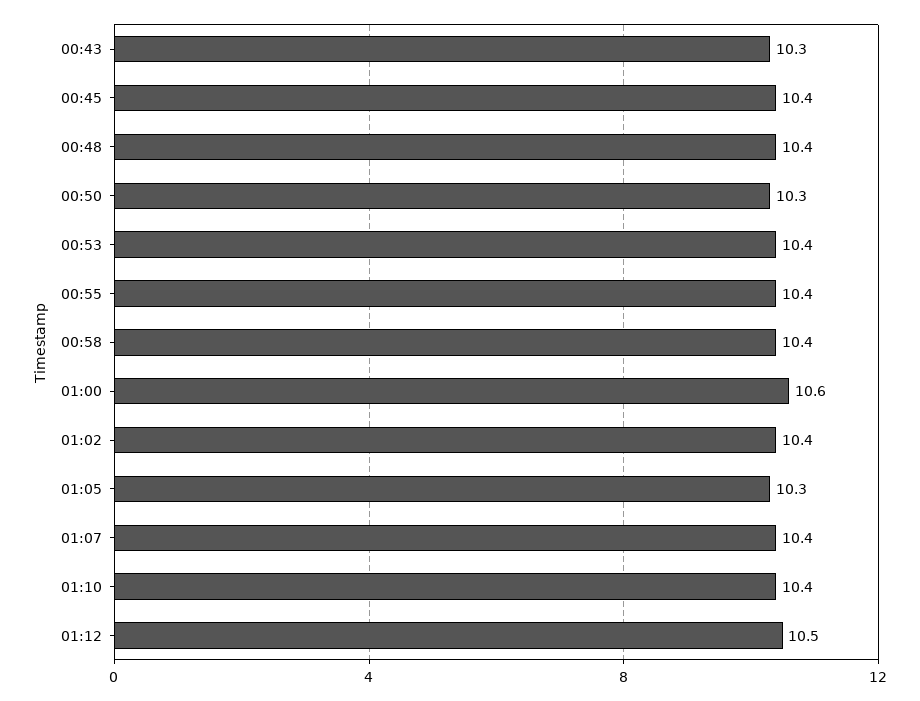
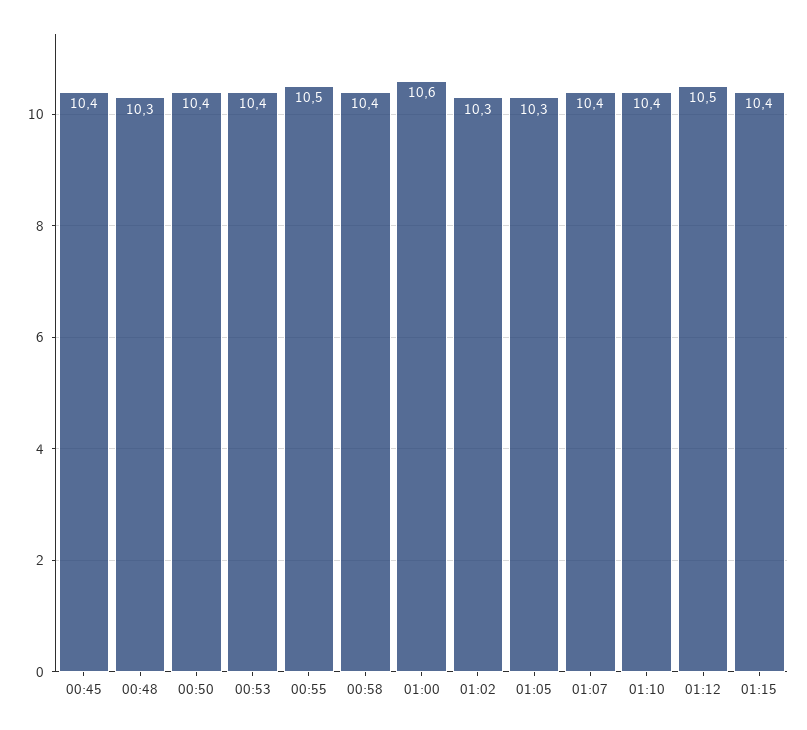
00:43: 10.3 -> none
00:48: 10.4 -> 10.3
00:50: 10.3 -> 10.4
00:55: 10.4 -> 10.5
01:02: 10.4 -> 10.3
01:15: none -> 10.4

